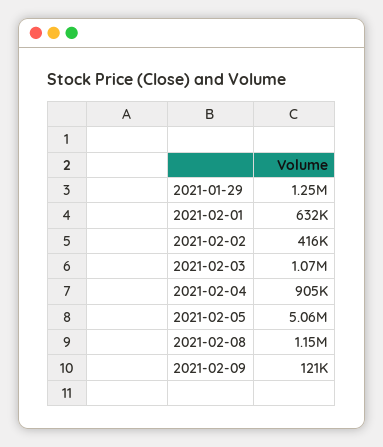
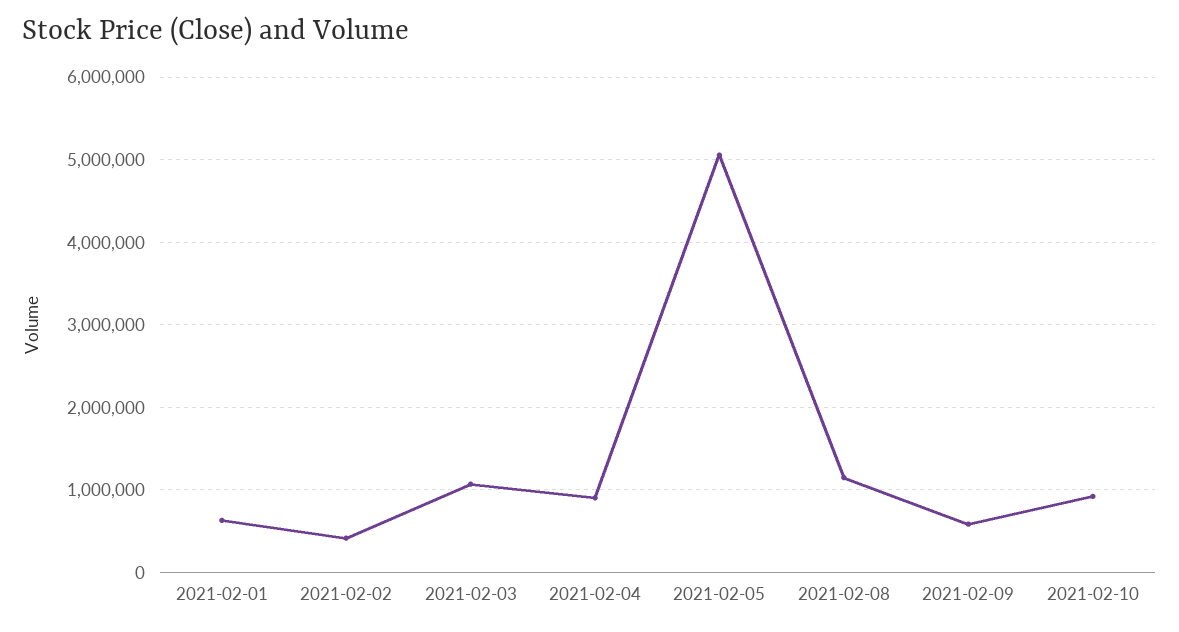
2021-01-29: 1250000 -> none
2021-02-09: 121000 -> 600000
2021-02-10: none -> 900000

